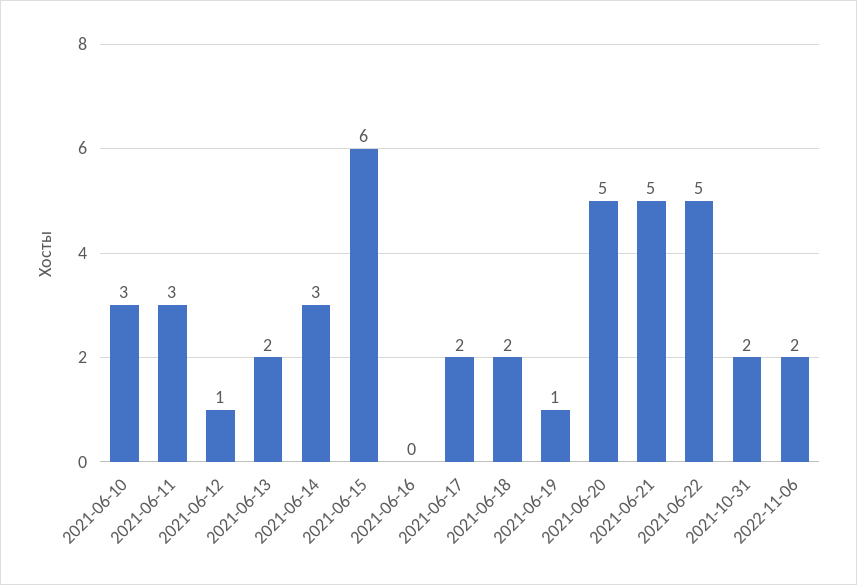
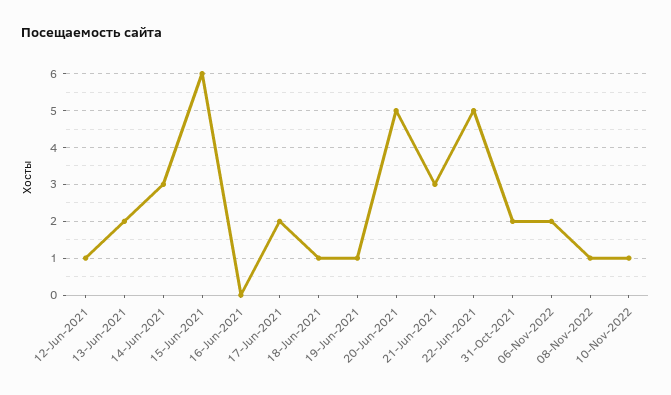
2021-06-10: 3 -> none
2021-06-11: 3 -> none
2021-06-18: 2 -> 1
2021-06-21: 5 -> 3
08-Nov-2022: none -> 1
10-Nov-2022: none -> 1

